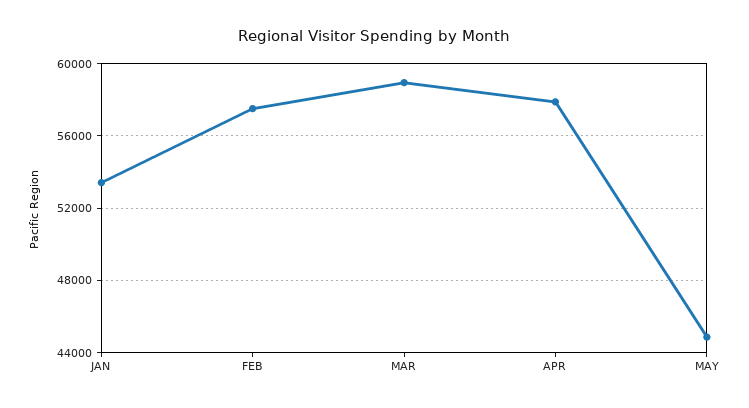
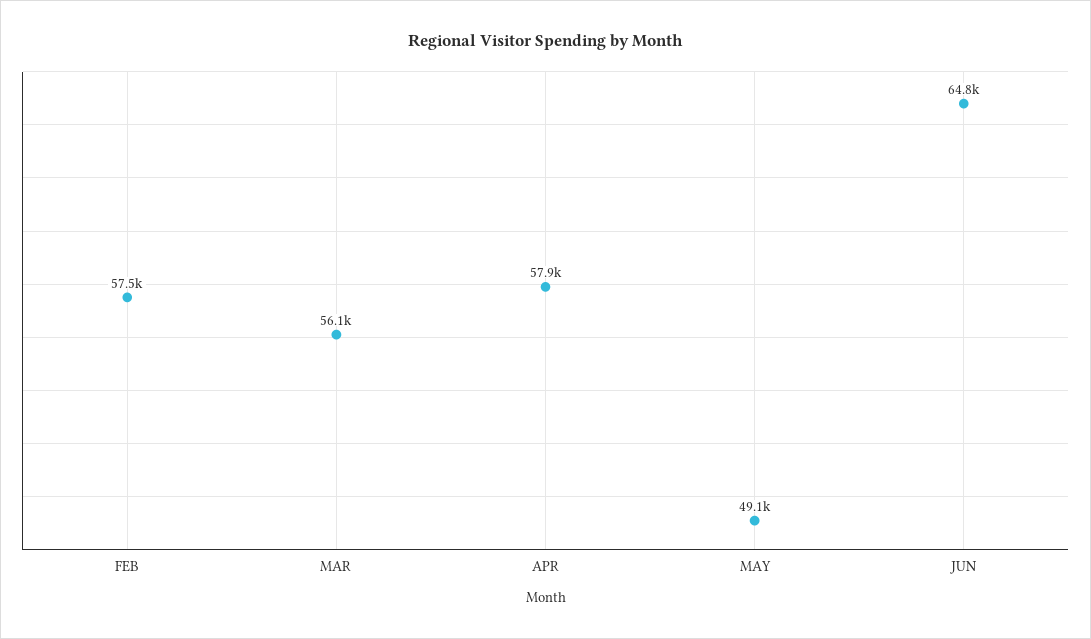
JAN: 53500 -> none
MAR: 59000 -> 56100
MAY: 45000 -> 49100
JUN: none -> 64800

